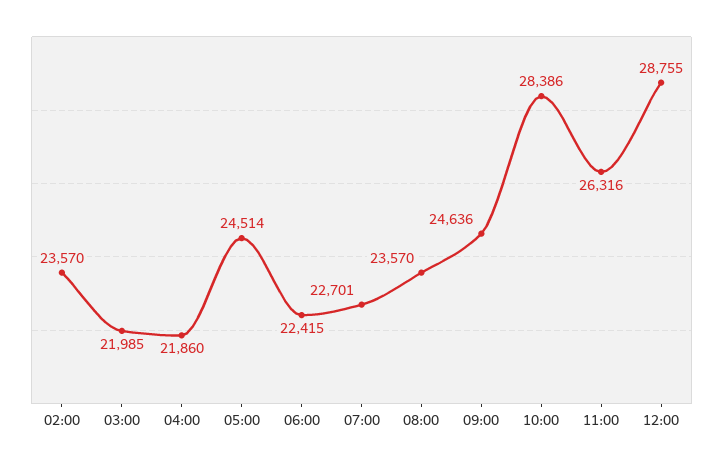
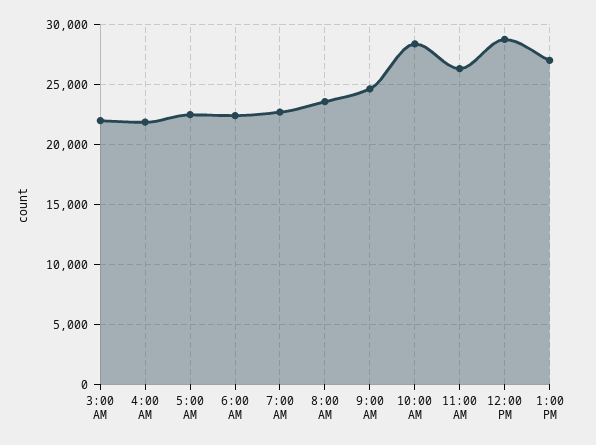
02:00: 23570 -> none
05:00: 24514 -> 22500
1:00 PM: none -> 27000

